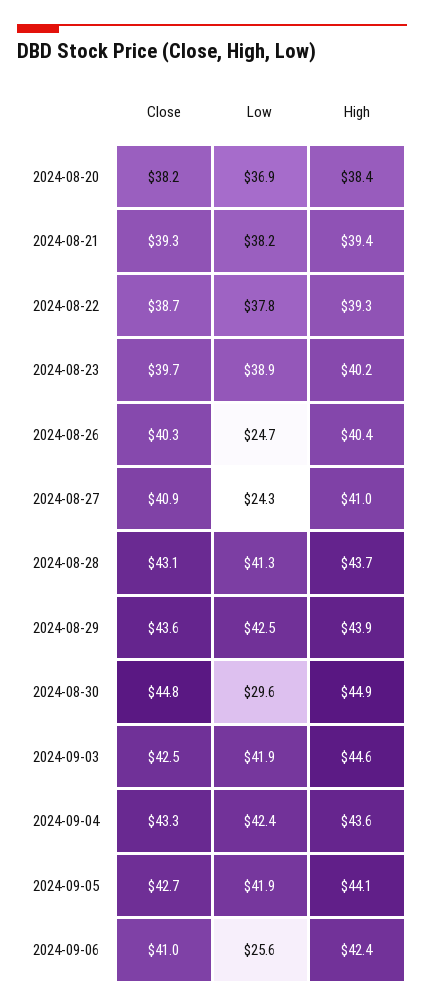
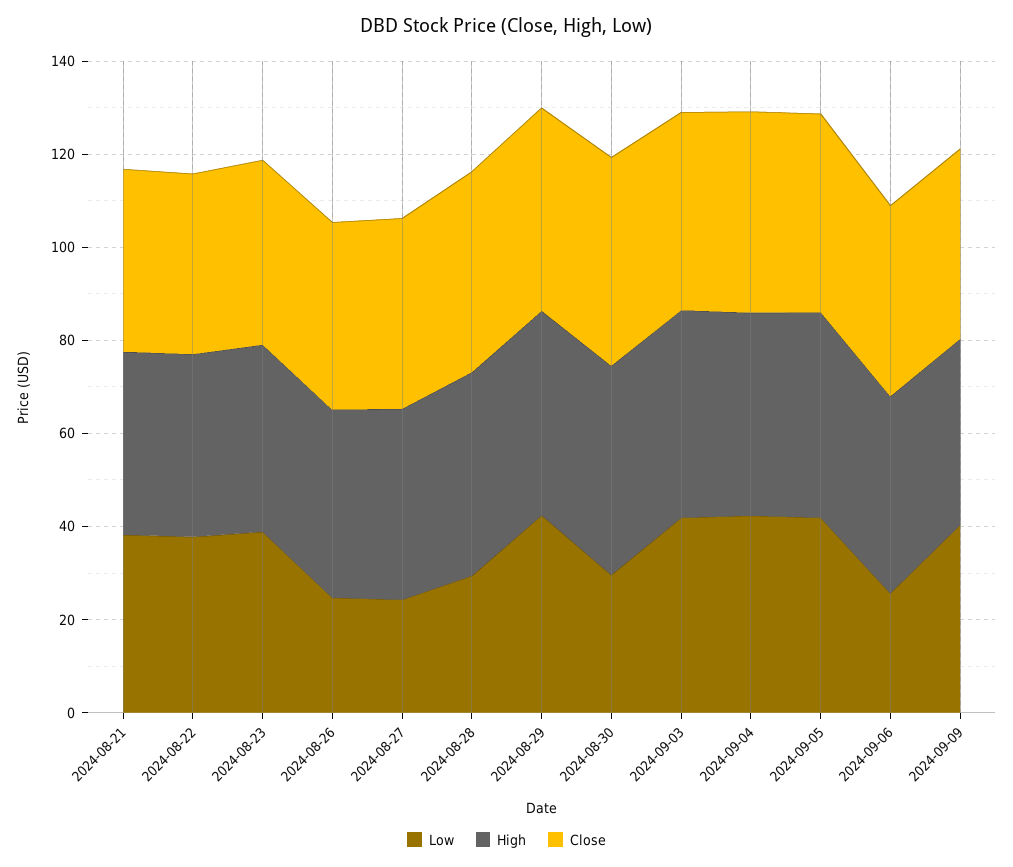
Close, 2024-08-20: 38.2 -> none
Low, 2024-08-20: 36.9 -> none
High, 2024-08-20: 38.4 -> none
Low, 2024-08-28: 41.3 -> 30
Low, 2024-09-09: none -> 40
High, 2024-09-09: none -> 40
Close, 2024-09-09: none -> 40

